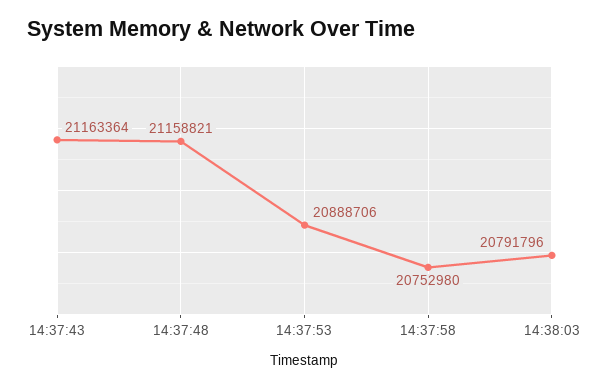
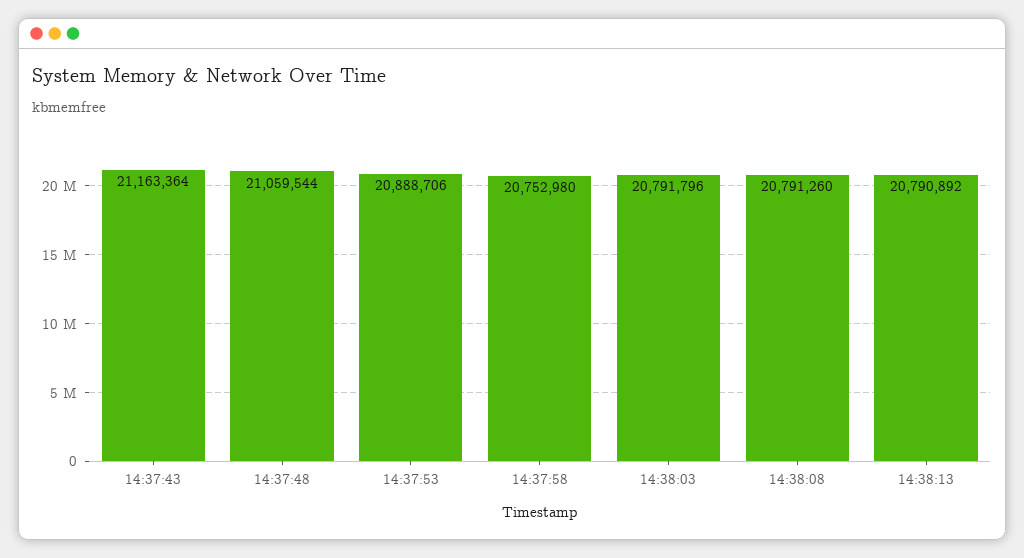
14:37:48: 21158821 -> 21059544
14:38:08: none -> 20791260
14:38:13: none -> 20790892

